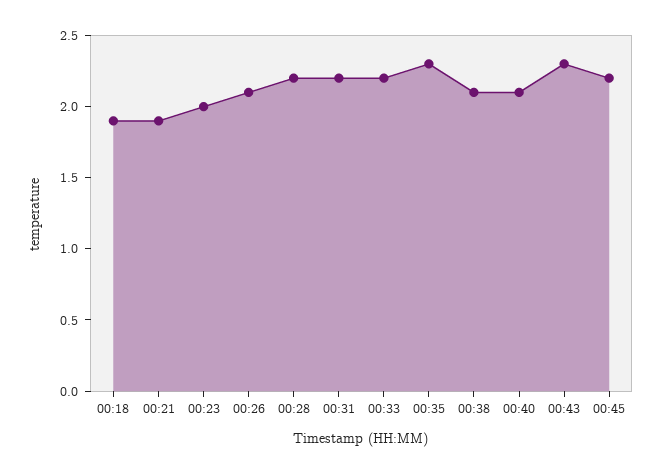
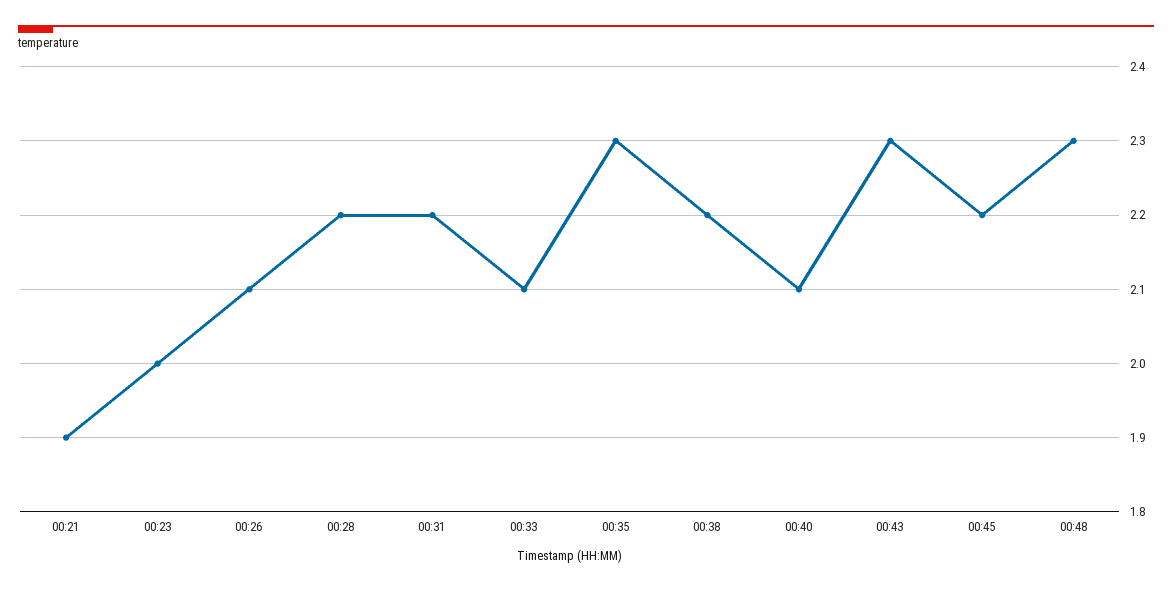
00:18: 1.9 -> none
00:33: 2.2 -> 2.1
00:38: 2.1 -> 2.2
00:48: none -> 2.3

